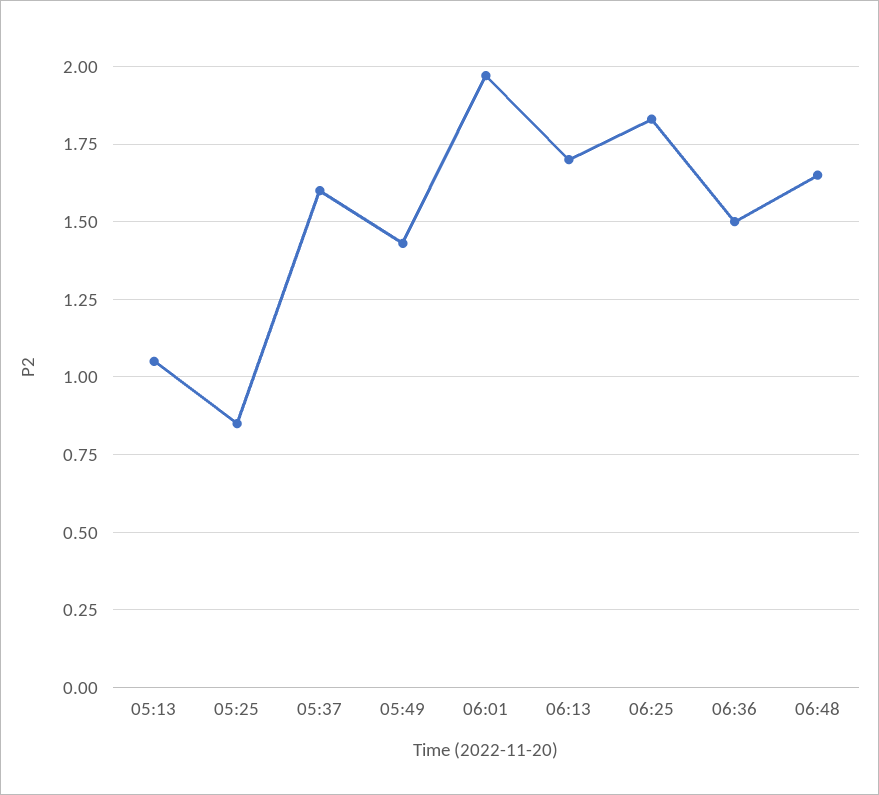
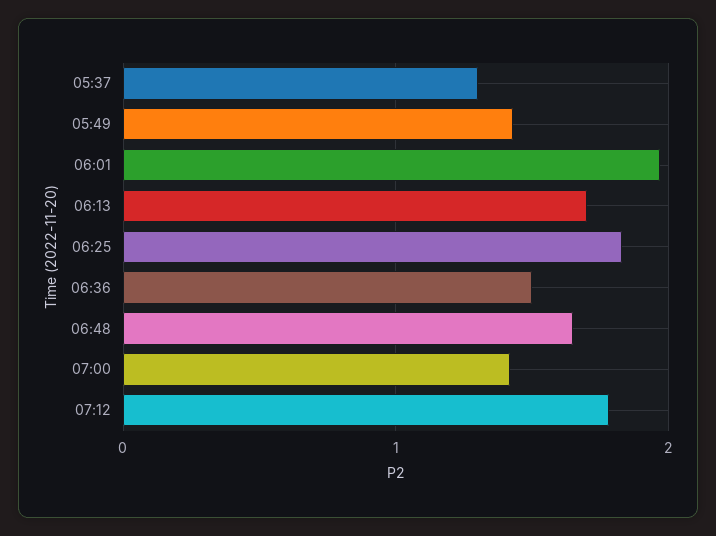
05:13: 1.05 -> none
05:25: 0.85 -> none
05:37: 1.6 -> 1.3
07:00: none -> 1.4
07:12: none -> 1.8

